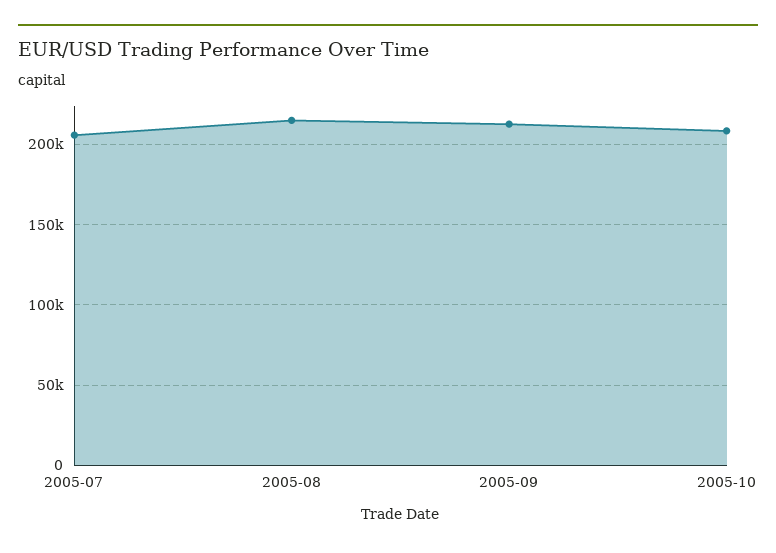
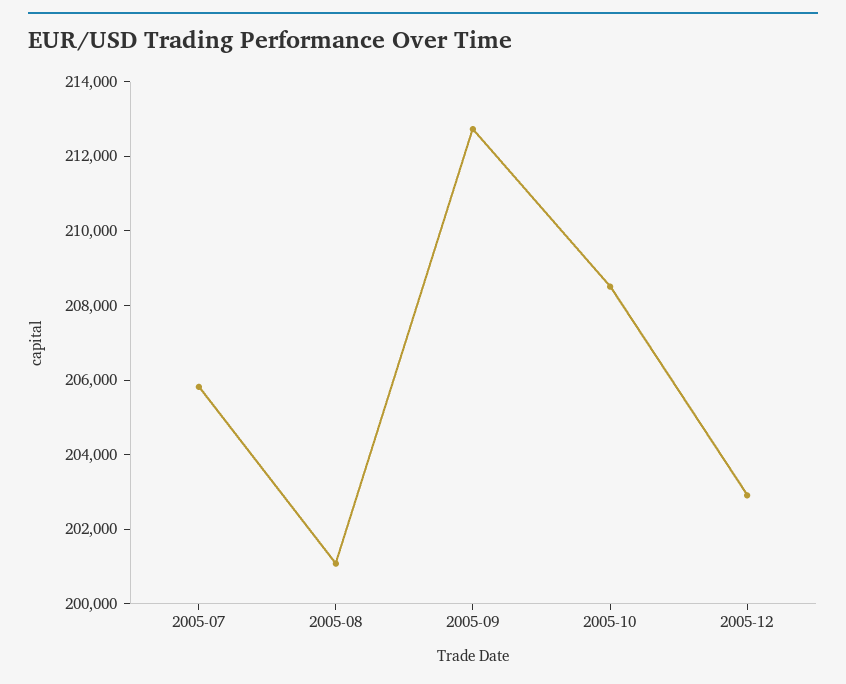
2005-08: 215000 -> 201000
2005-12: none -> 203000

